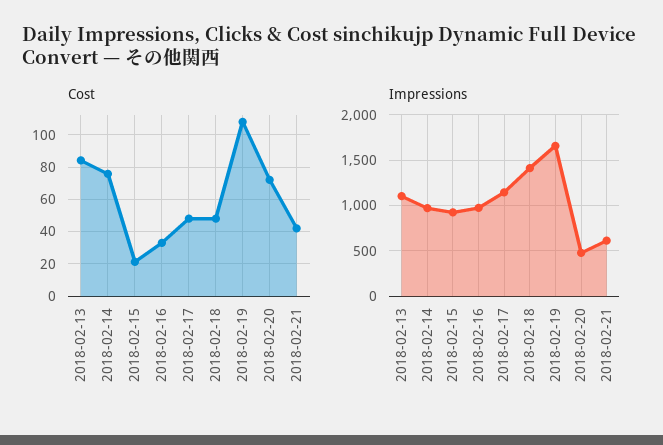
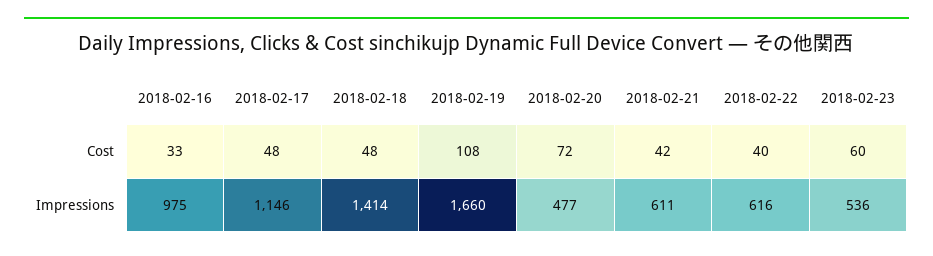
Cost, 2018-02-13: 85 -> none
Cost, 2018-02-14: 75 -> none
Cost, 2018-02-15: 20 -> none
Impressions, 2018-02-13: 1100 -> none
Impressions, 2018-02-14: 1000 -> none
Impressions, 2018-02-15: 900 -> none
Cost, 2018-02-22: none -> 40
Cost, 2018-02-23: none -> 60
Impressions, 2018-02-22: none -> 616
Impressions, 2018-02-23: none -> 536

